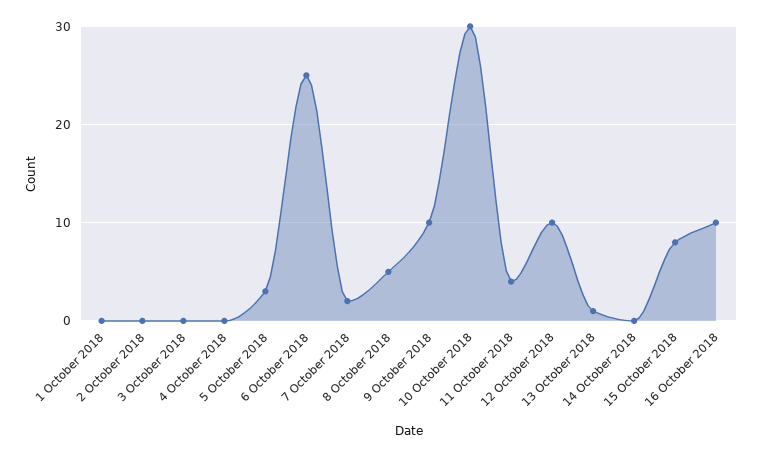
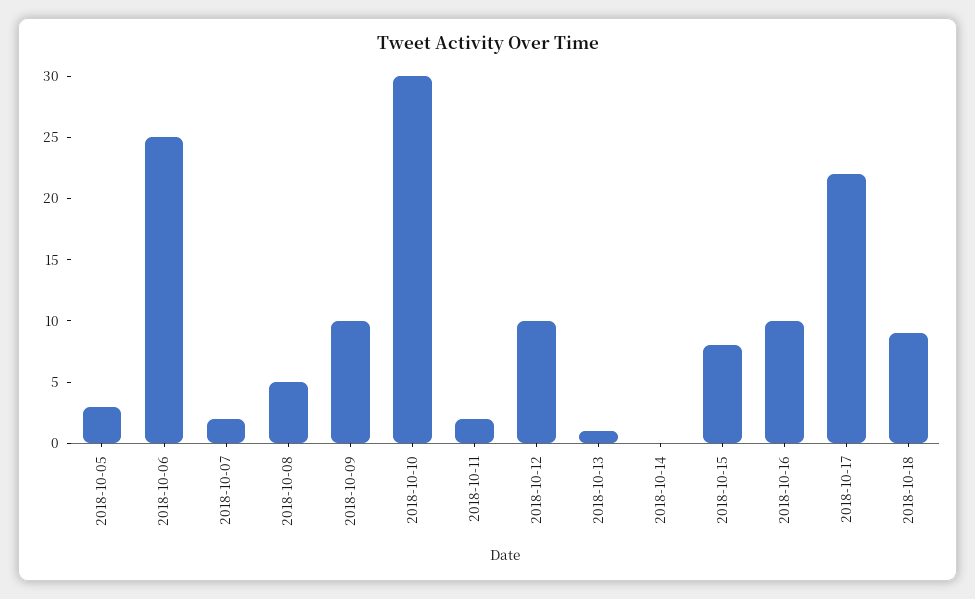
1 October 2018: 0 -> none
2 October 2018: 0 -> none
3 October 2018: 0 -> none
4 October 2018: 0 -> none
11 October 2018: 4 -> 2
2018-10-17: none -> 22
2018-10-18: none -> 9

